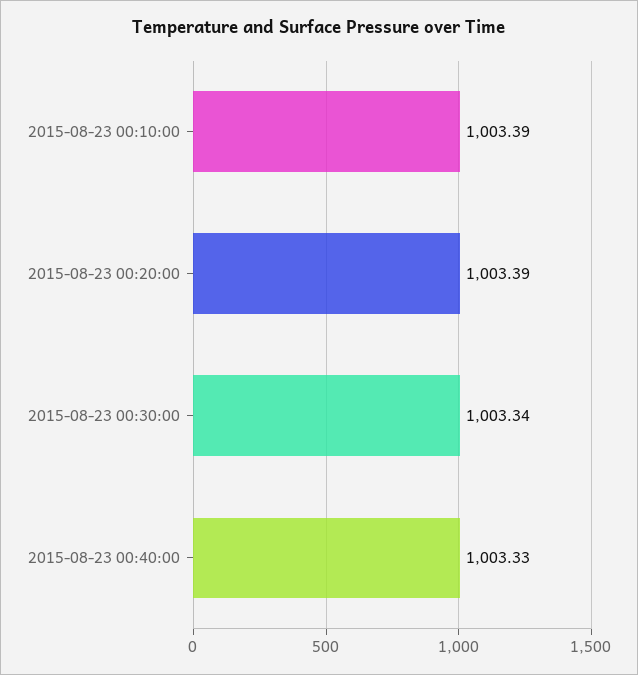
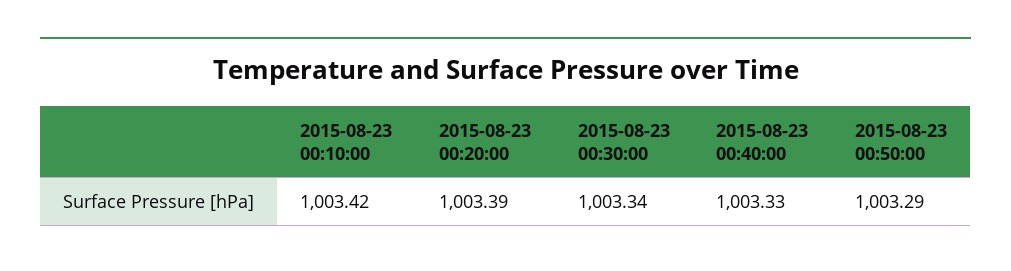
2015-08-23 00:10:00: 1003.39 -> 1003.42
2015-08-23 00:50:00: none -> 1003.29

